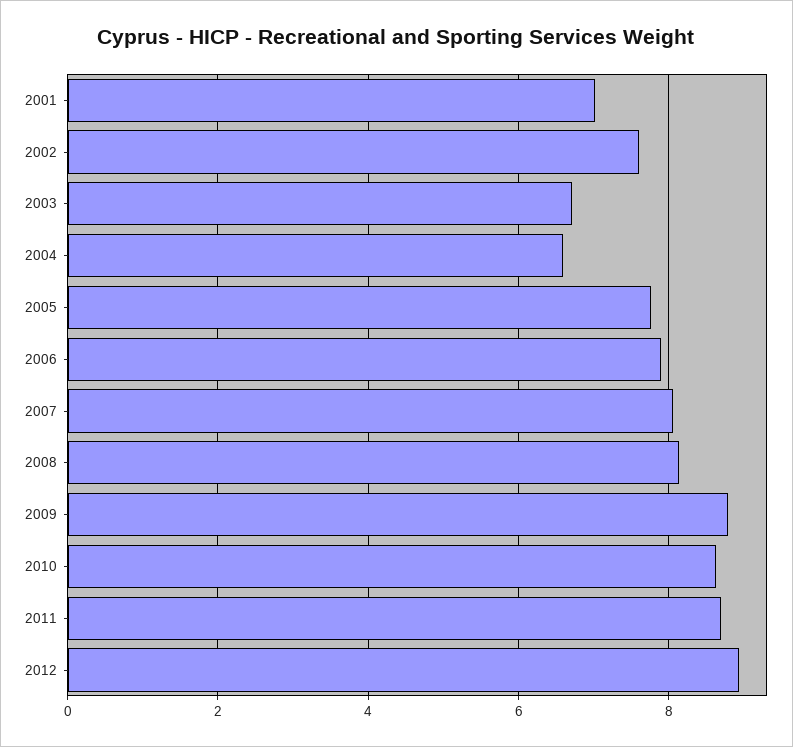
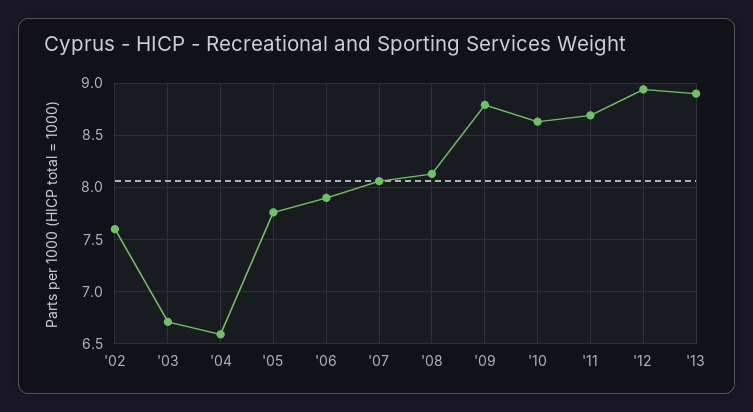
2001: 7 -> none
'13: none -> 8.9

